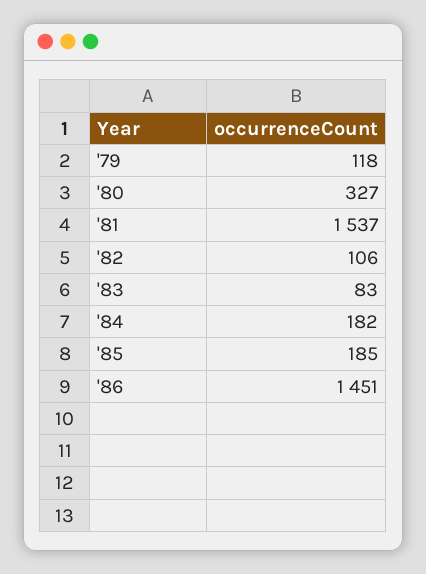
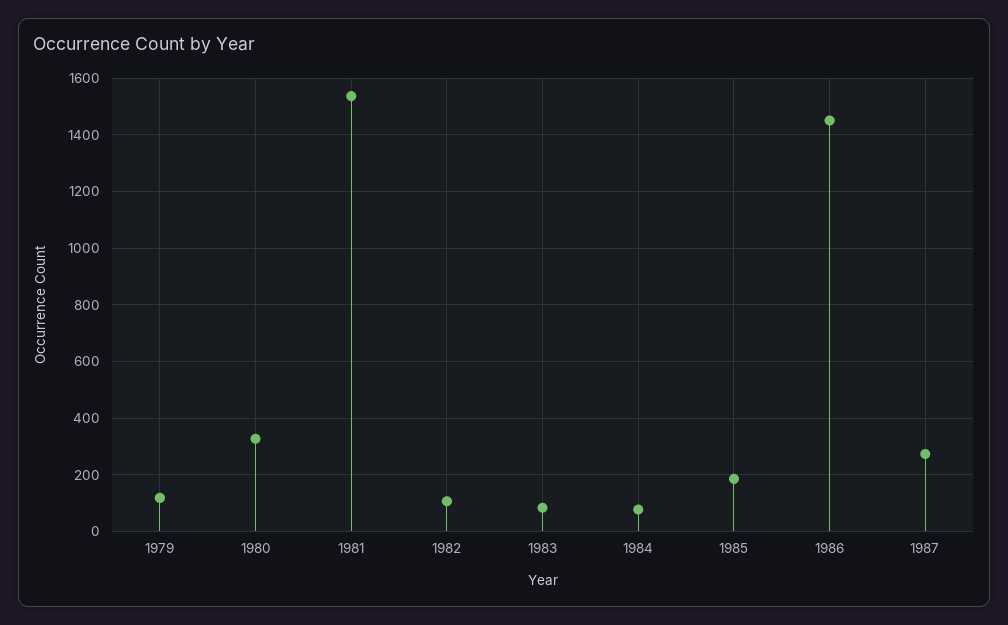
'84: 182 -> 75
1987: none -> 275

